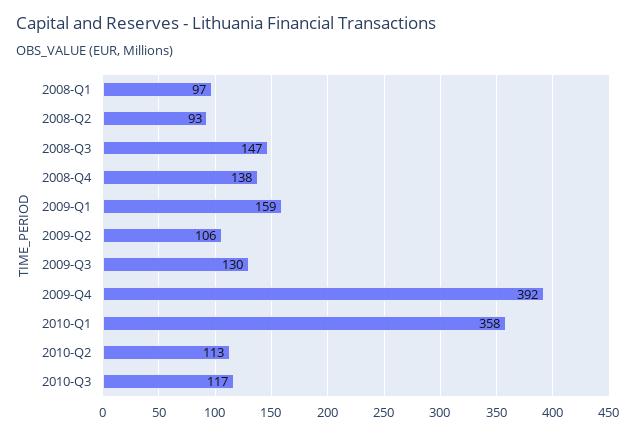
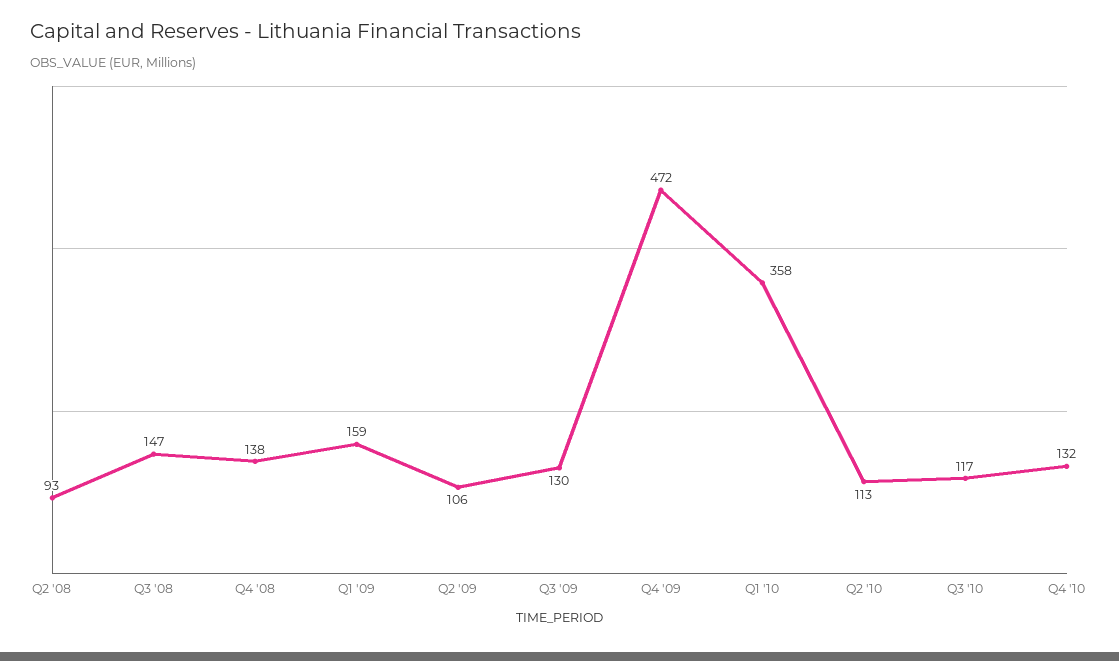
2008-Q1: 97 -> none
2009-Q4: 392 -> 472
Q4 '10: none -> 132

